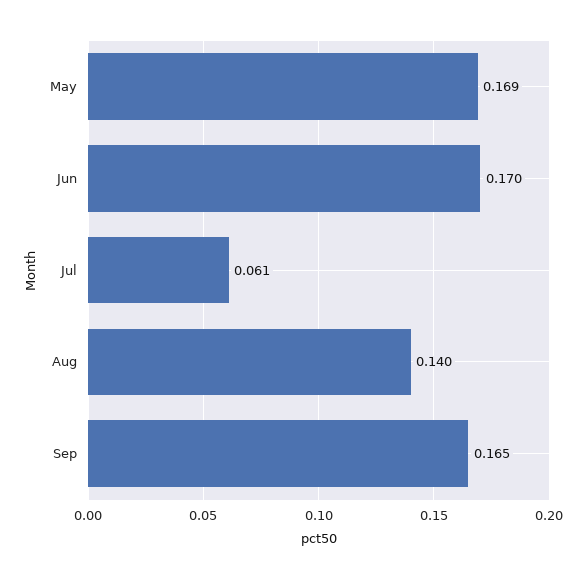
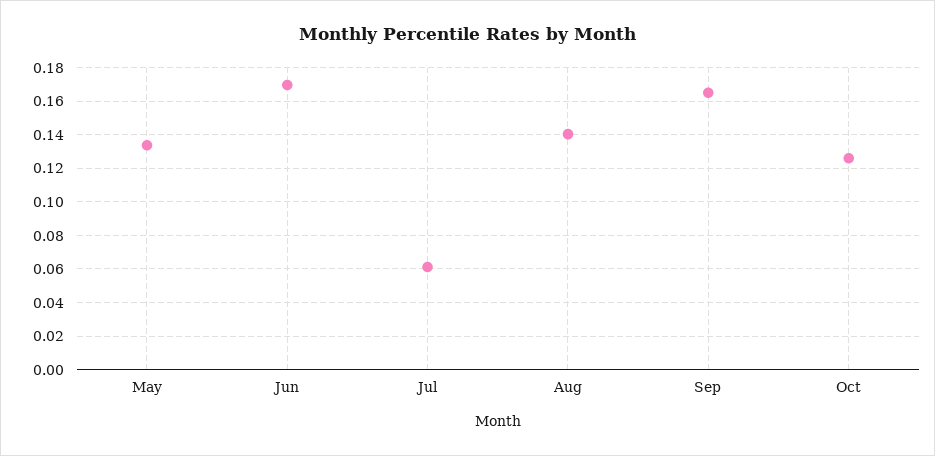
May: 0.169 -> 0.135
Oct: none -> 0.125

